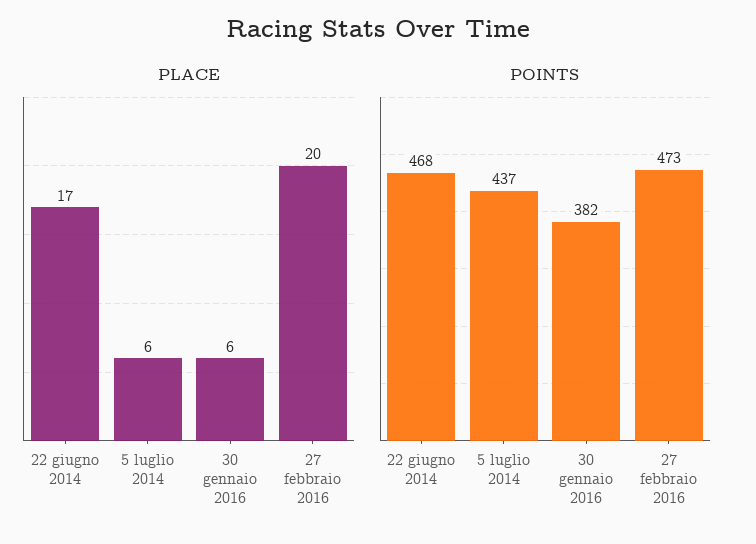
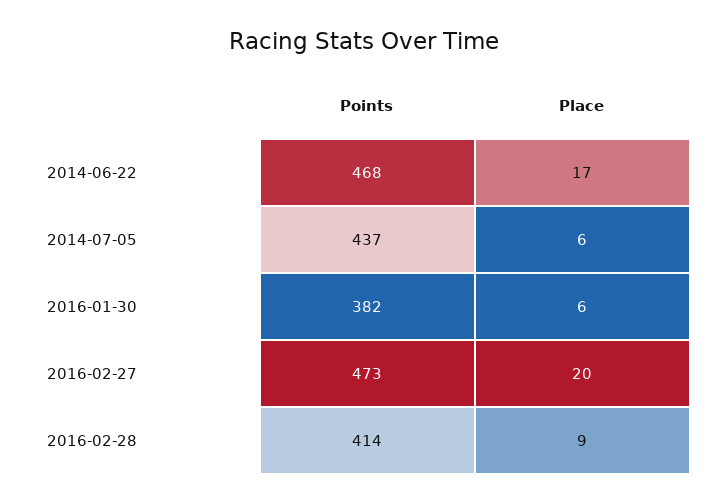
POINTS, 2016-02-28: none -> 414
PLACE, 2016-02-28: none -> 9

